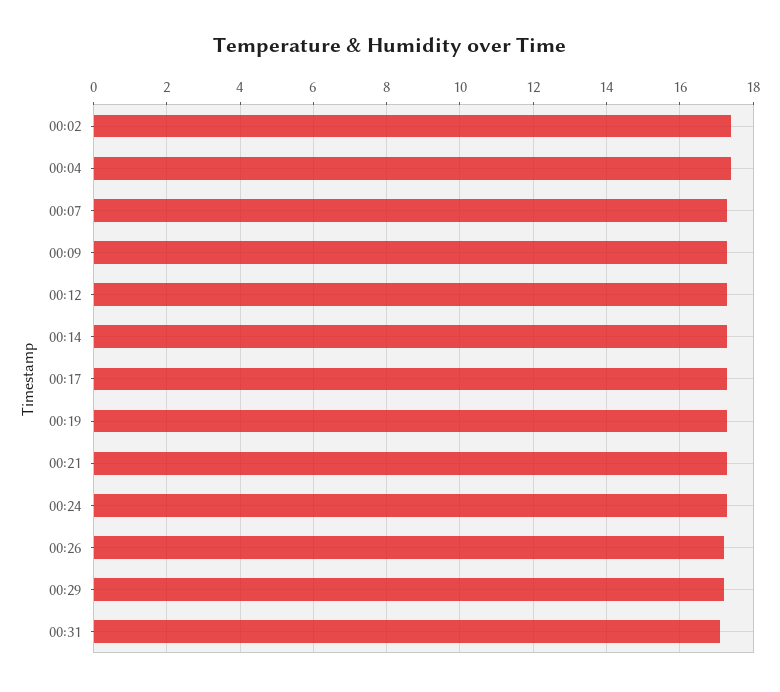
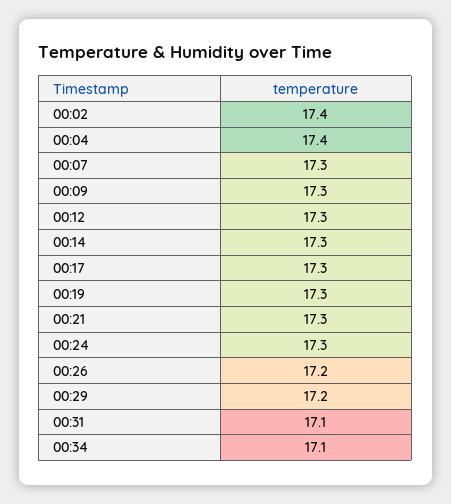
00:34: none -> 17.1

